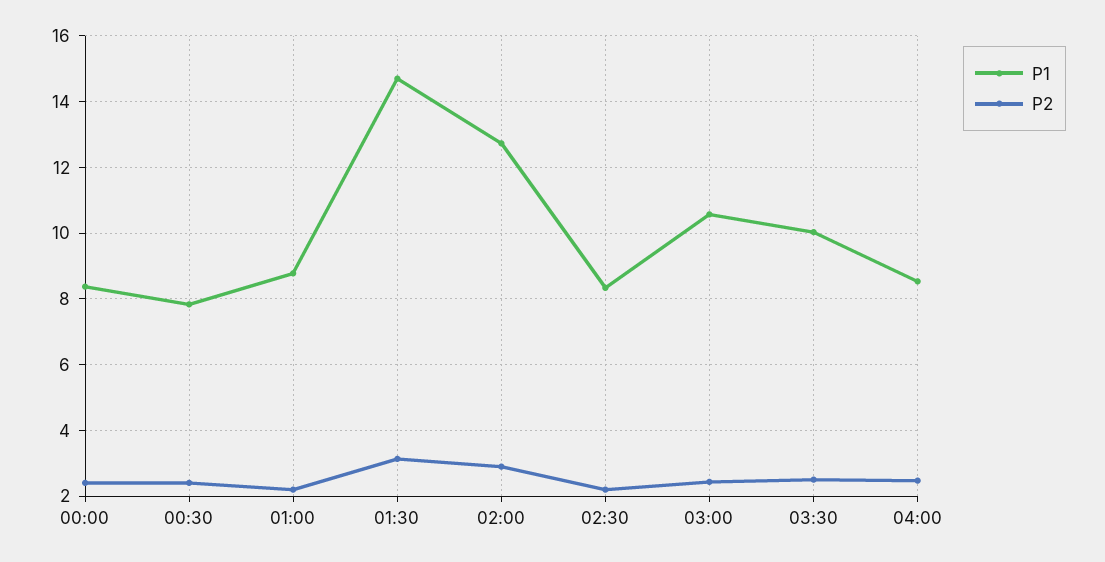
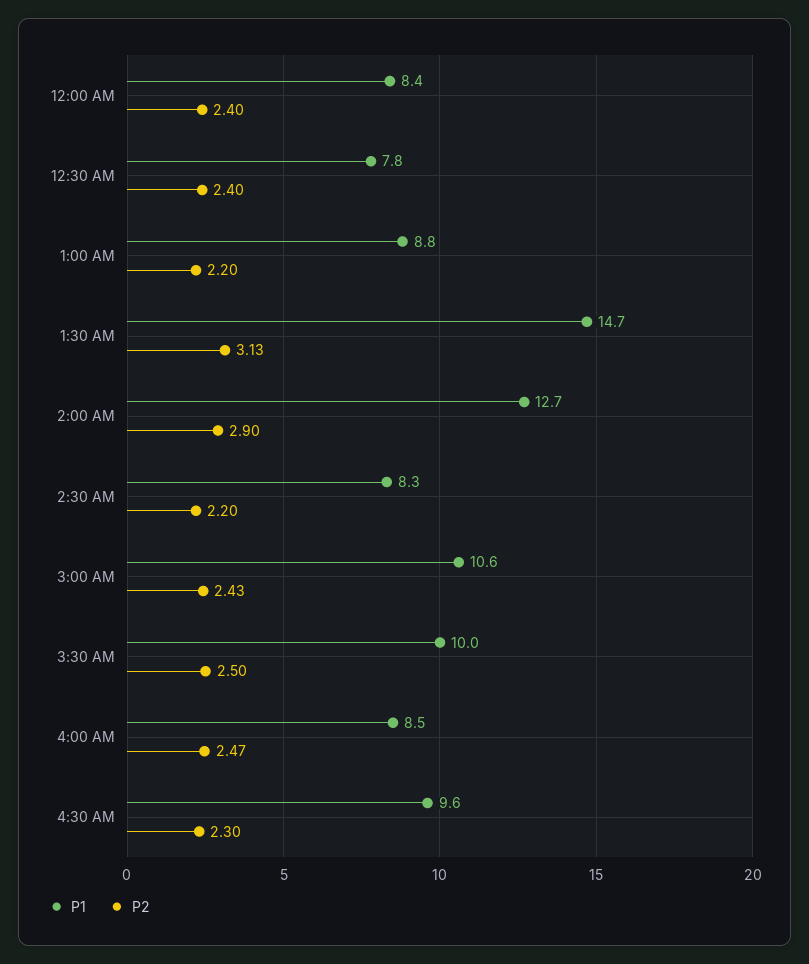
P1, 4:30 AM: none -> 9.6
P2, 4:30 AM: none -> 2.3

